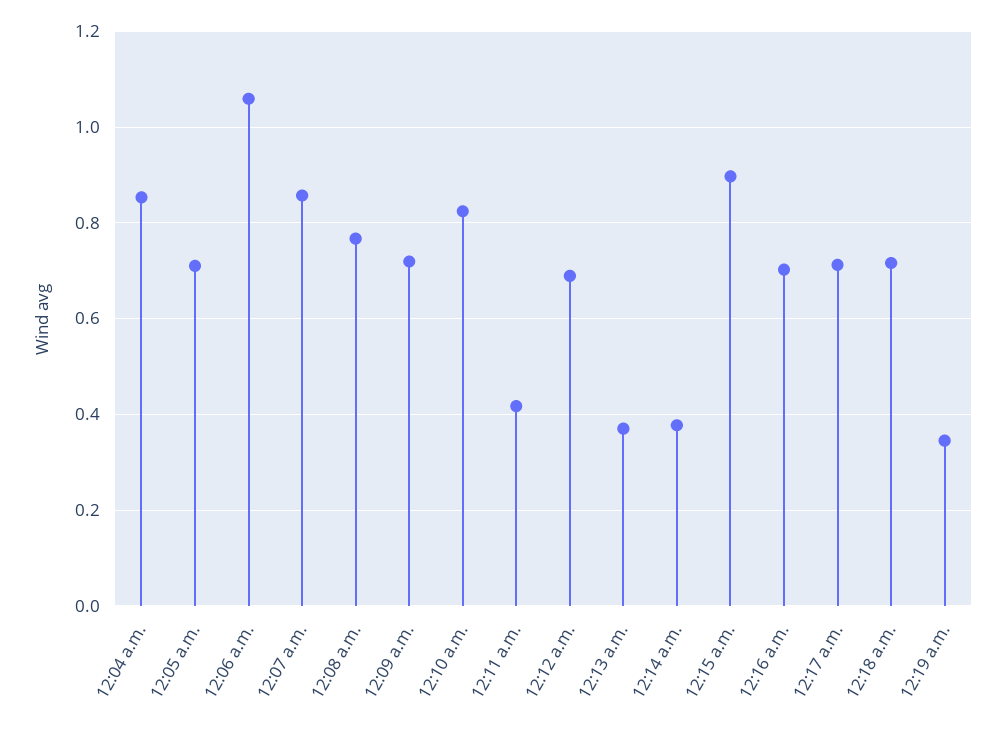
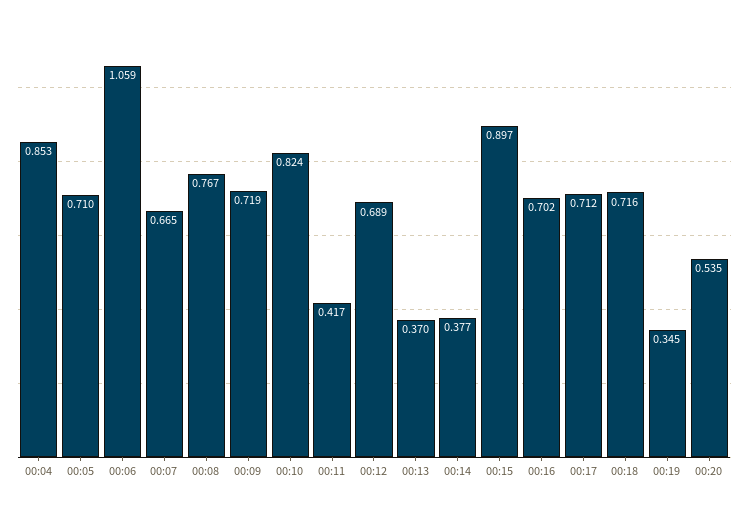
12:07 a.m.: 0.86 -> 0.665
00:20: none -> 0.535

